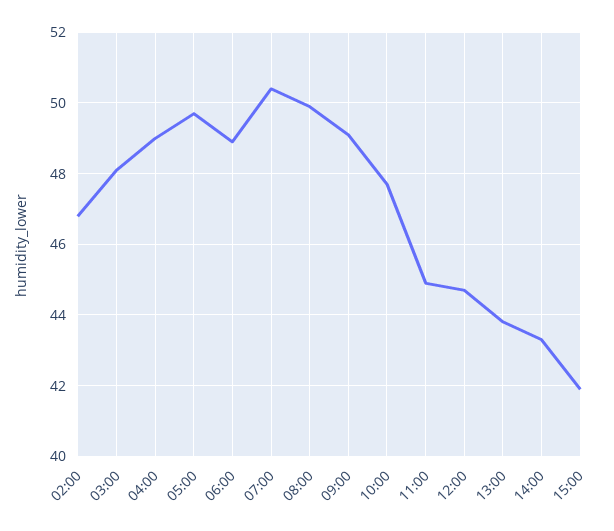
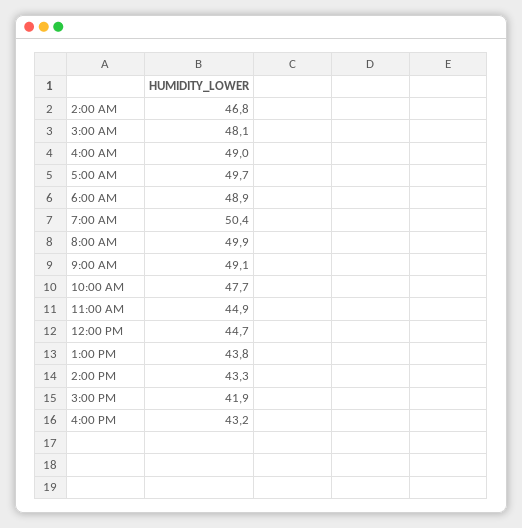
4:00 PM: none -> 43.2

